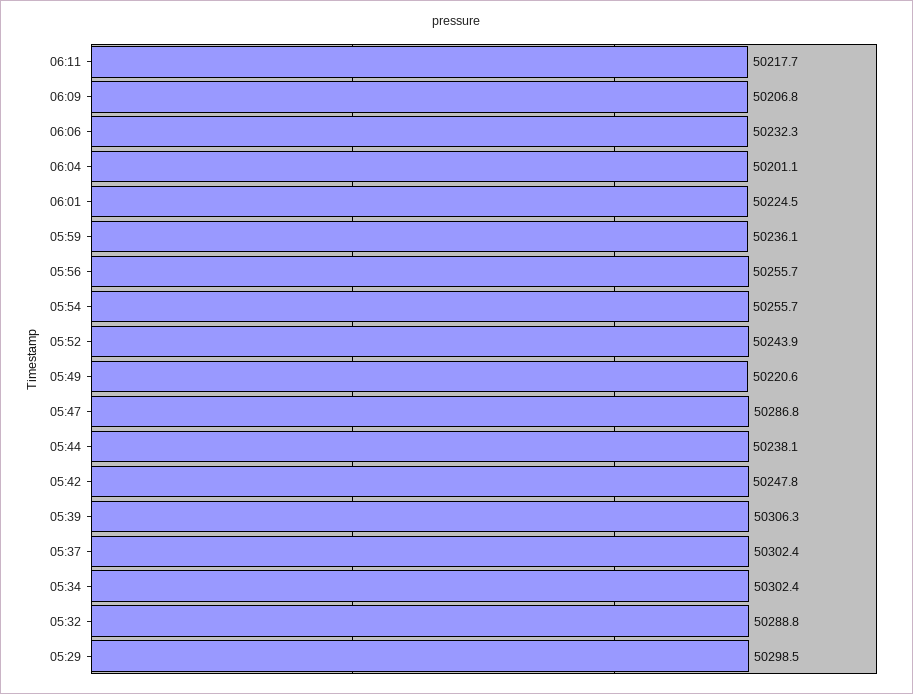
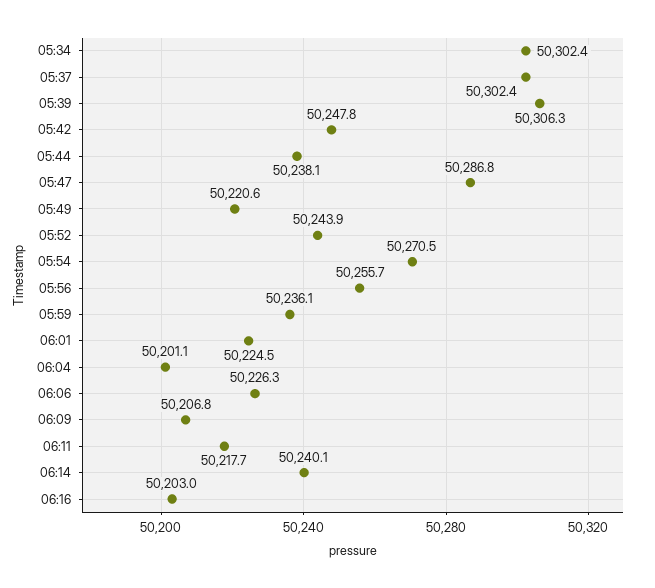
06:06: 50232.3 -> 50226.3
05:54: 50255.7 -> 50270.5
05:32: 50288.8 -> none
05:29: 50298.5 -> none
06:14: none -> 50240.1
06:16: none -> 50203

